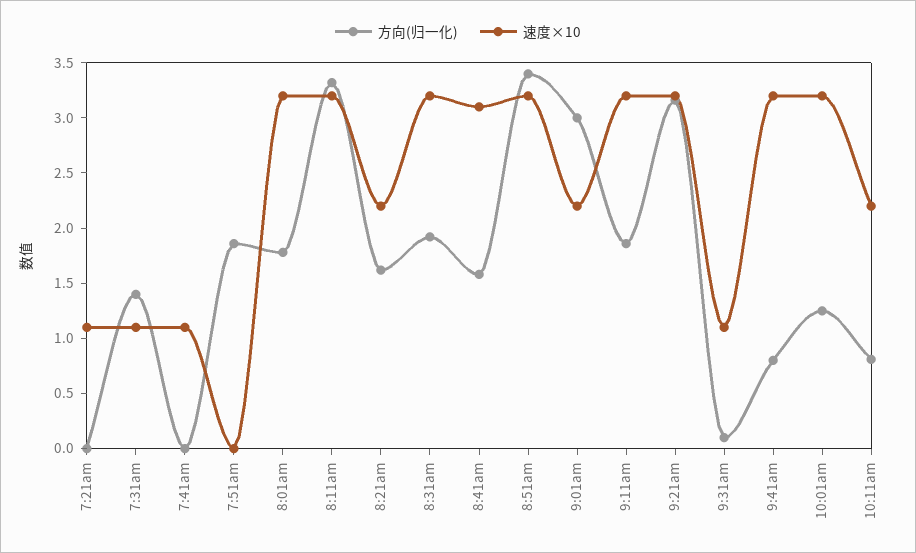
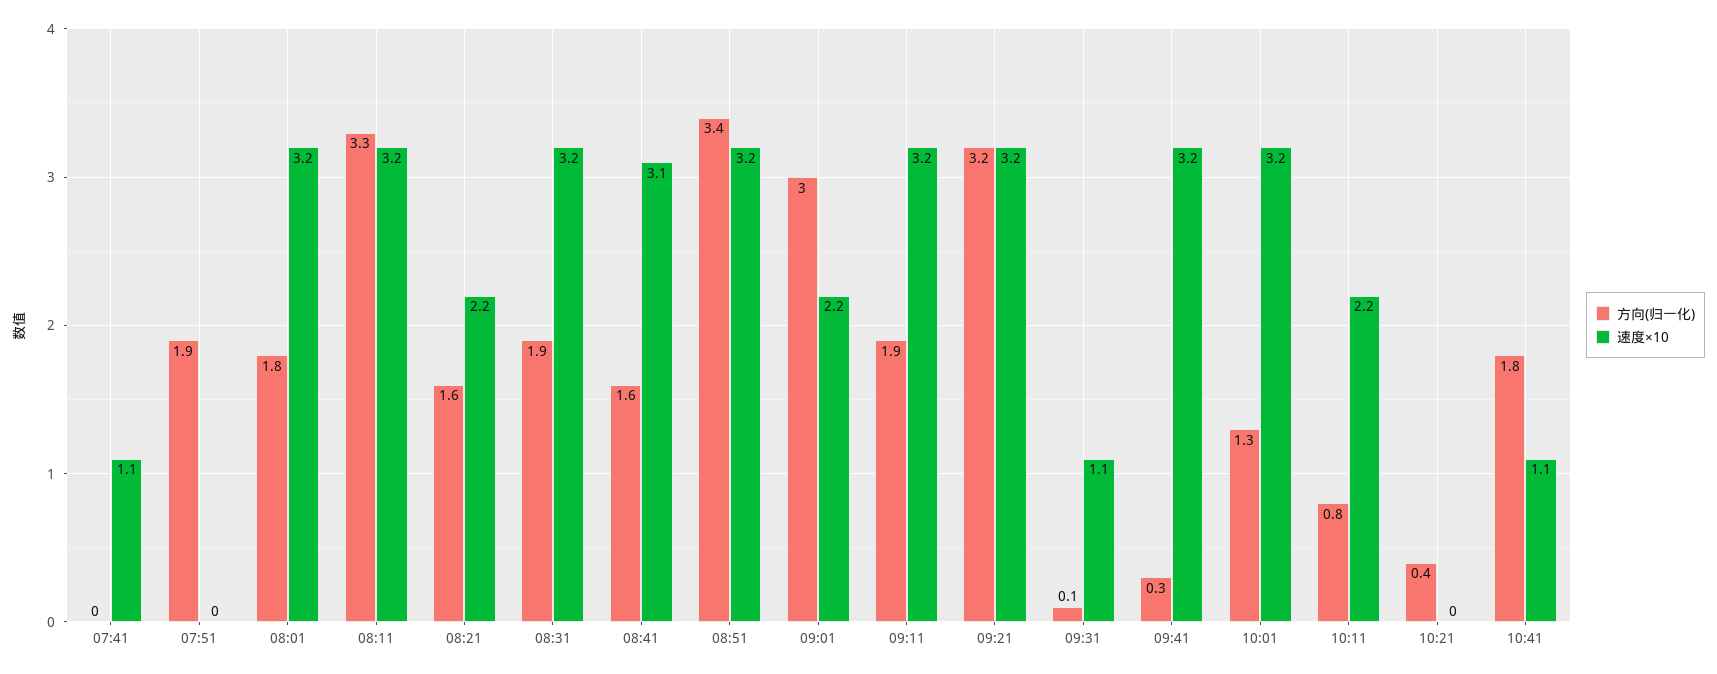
方向(归一化), 7:21am: 0 -> none
速度×10, 7:21am: 1.1 -> none
方向(归一化), 7:31am: 1.4 -> none
速度×10, 7:31am: 1.1 -> none
方向(归一化), 9:41am: 0.8 -> 0.3
方向(归一化), 10:21: none -> 0.4
速度×10, 10:21: none -> 0
方向(归一化), 10:41: none -> 1.8
速度×10, 10:41: none -> 1.1

